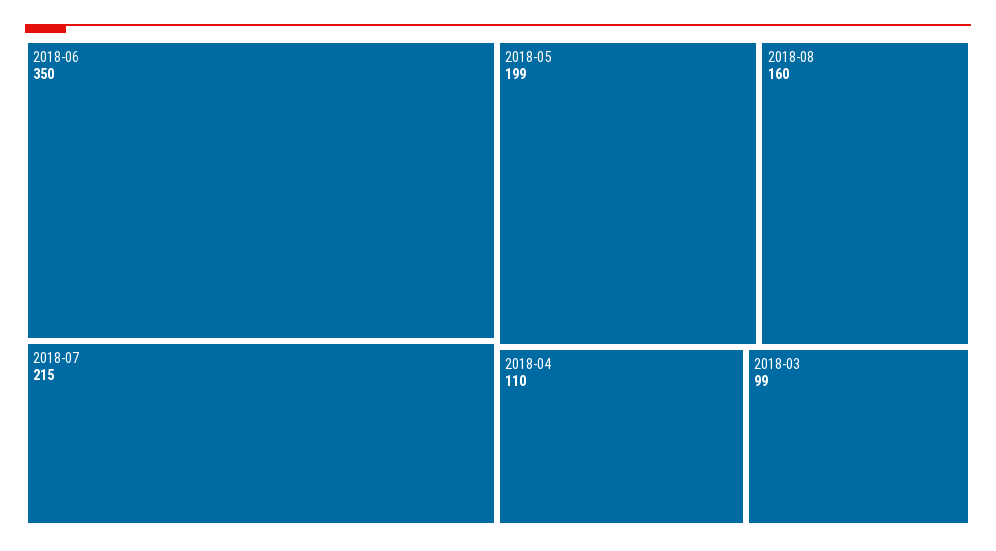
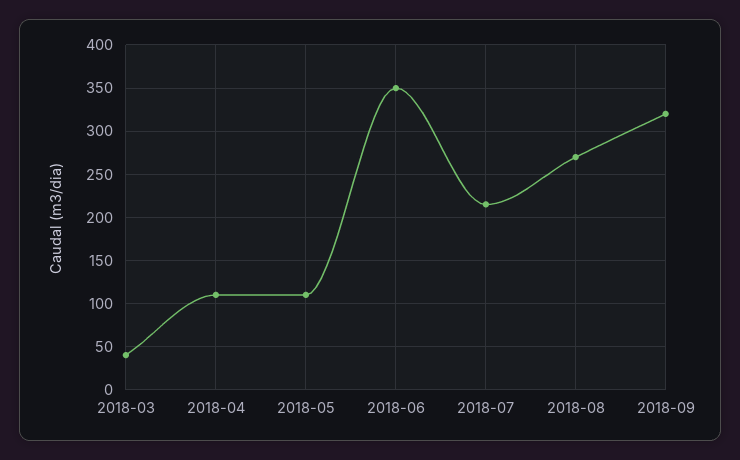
2018-05: 199 -> 110
2018-08: 160 -> 270
2018-03: 99 -> 40
2018-09: none -> 320

